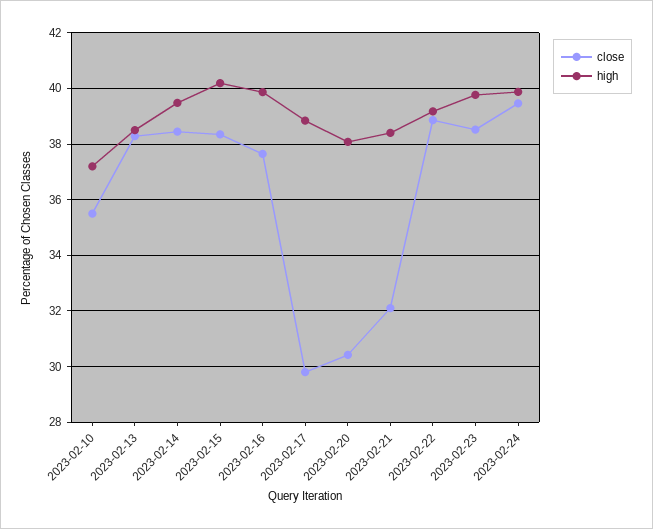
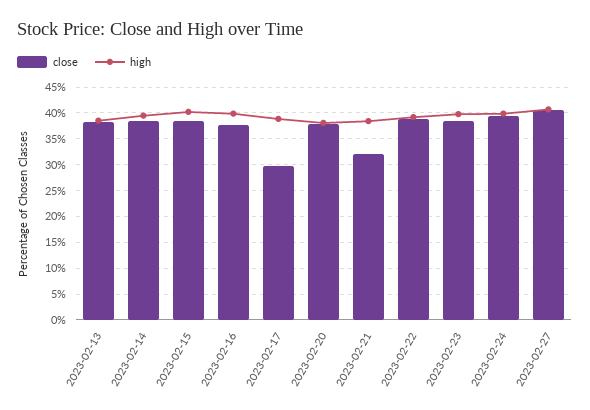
close, 2023-02-10: 35.5 -> none
high, 2023-02-10: 37.25 -> none
close, 2023-02-20: 30.5 -> 37.5
close, 2023-02-27: none -> 40
high, 2023-02-27: none -> 40

